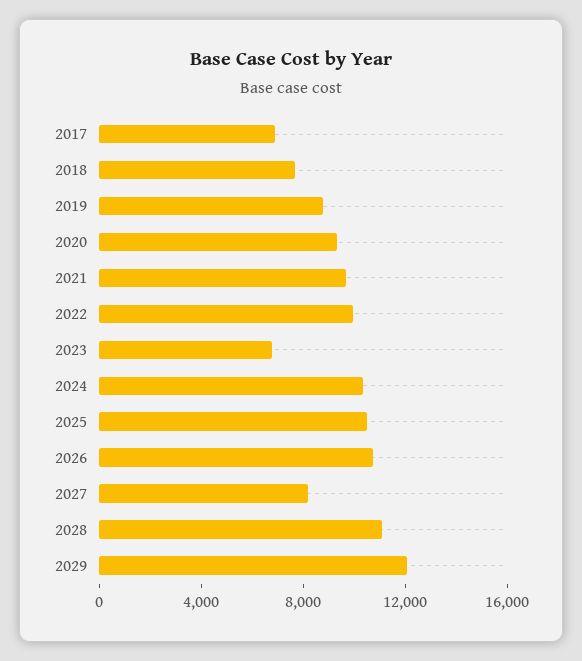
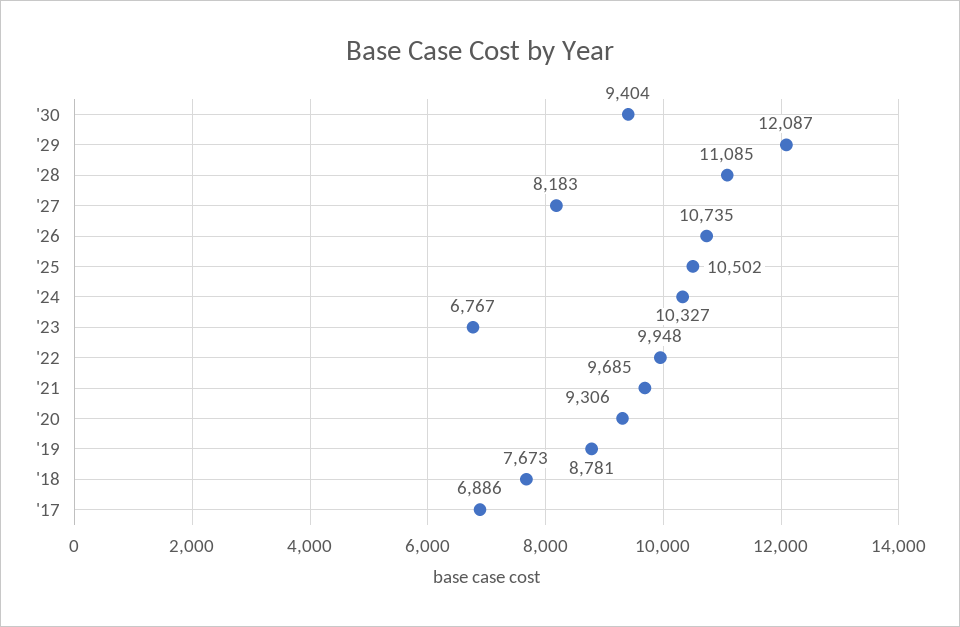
'30: none -> 9404

